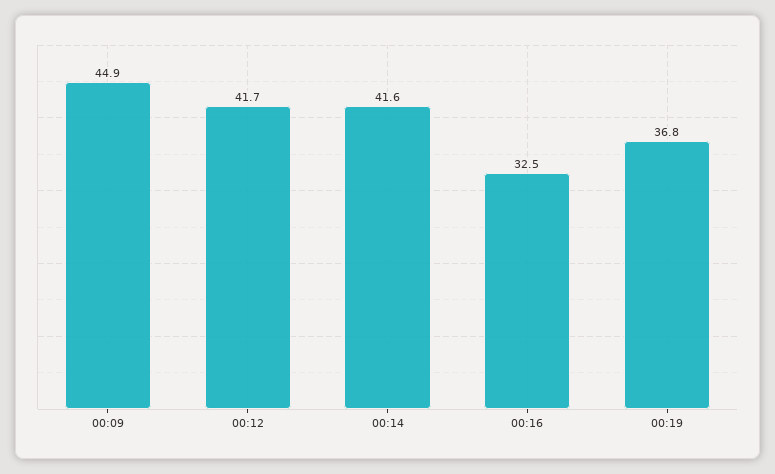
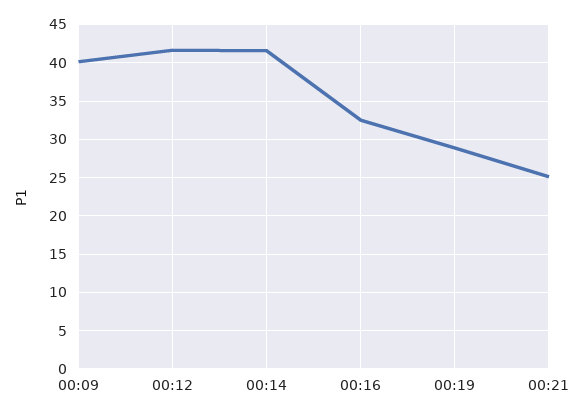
00:09: 44.9 -> 40
00:19: 36.8 -> 29
00:21: none -> 25

